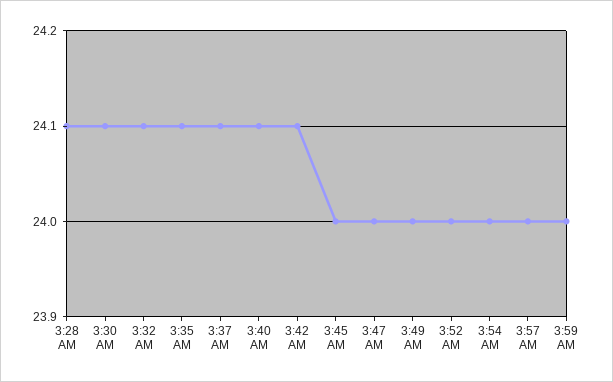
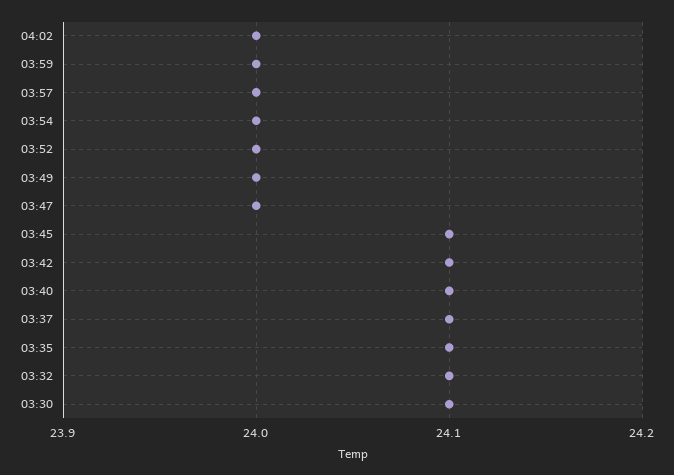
3:28 AM: 24.1 -> none
3:45 AM: 24 -> 24.1
04:02: none -> 24

